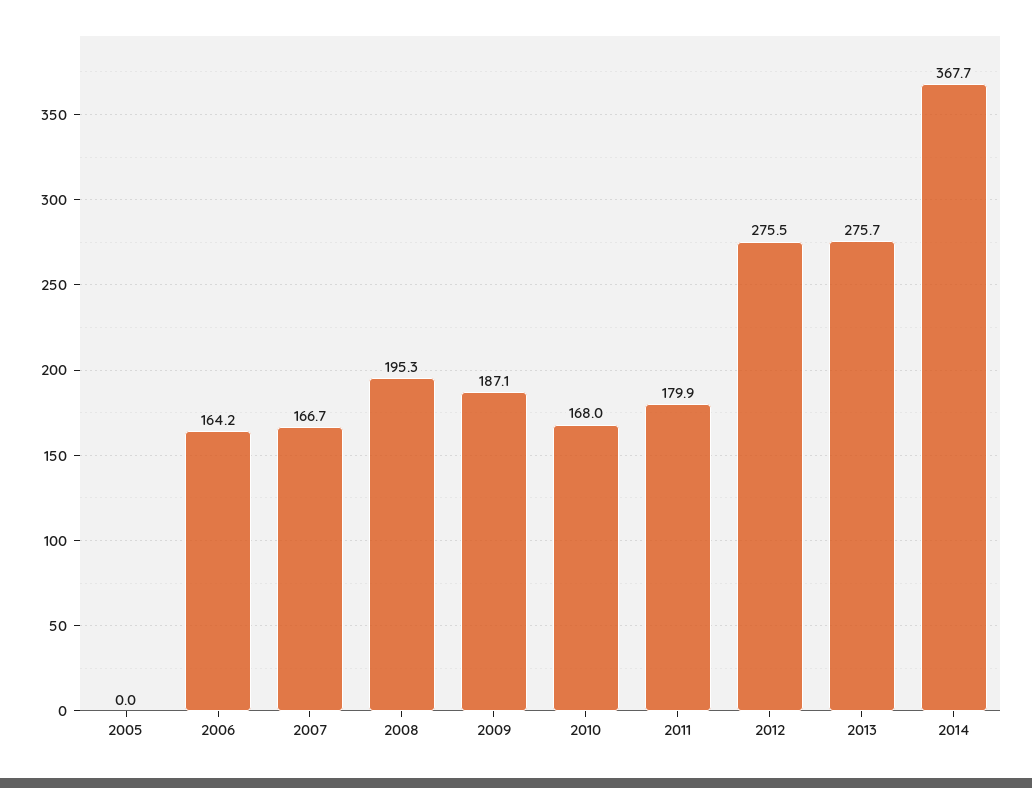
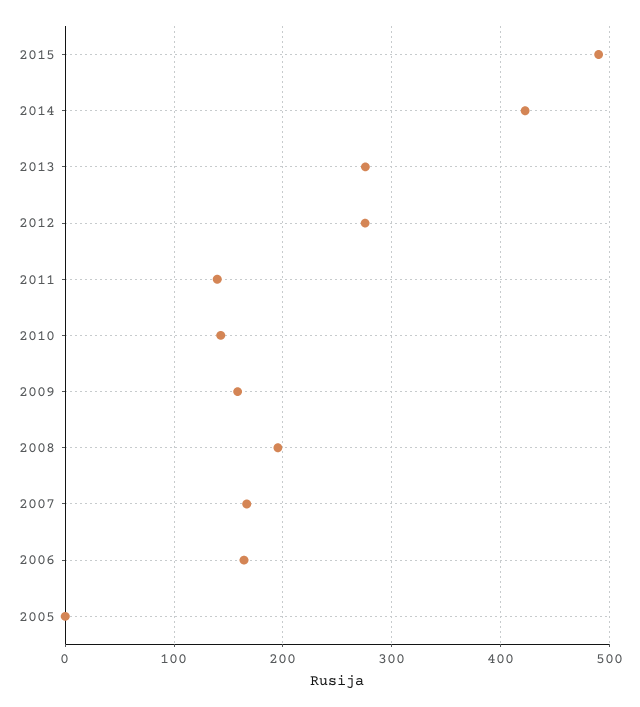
2009: 187.1 -> 160
2010: 168 -> 140
2011: 179.9 -> 140
2014: 367.7 -> 420
2015: none -> 490

